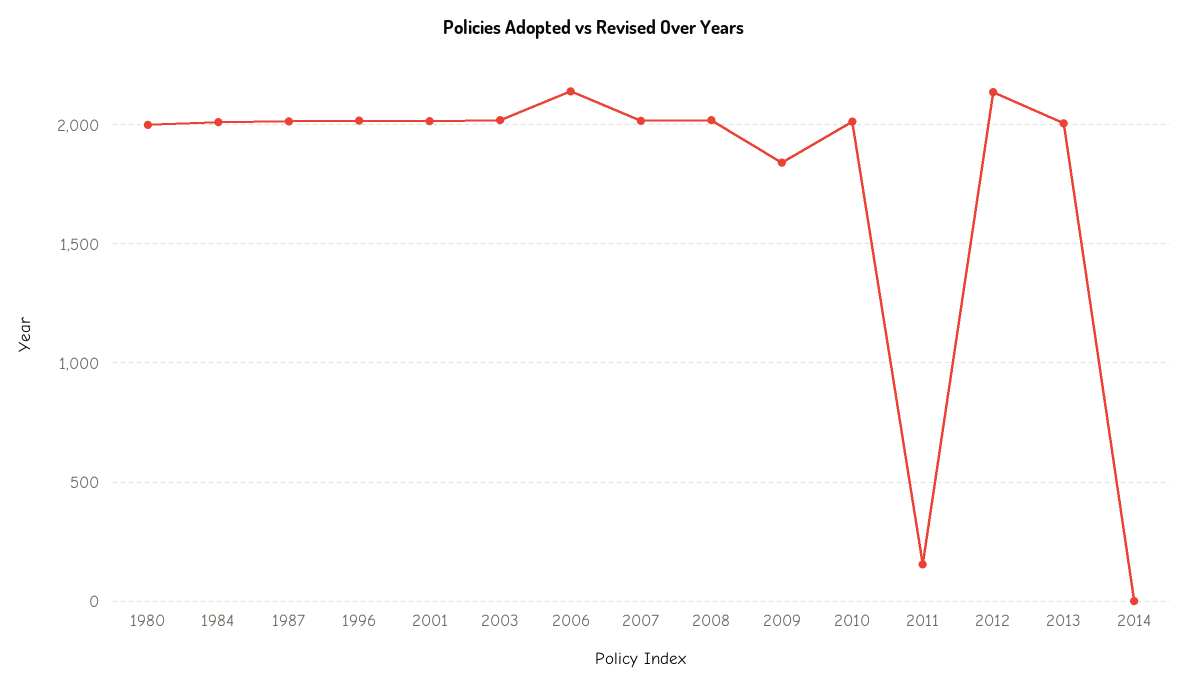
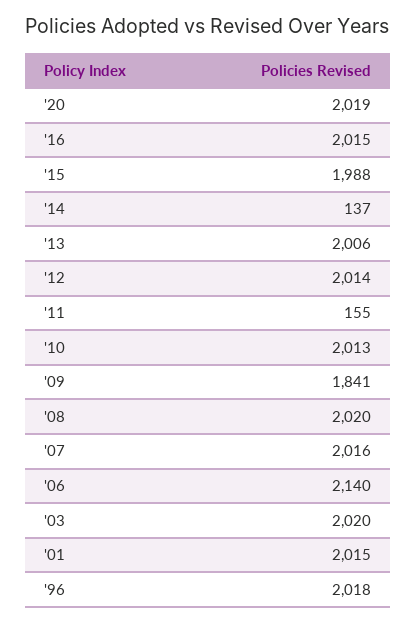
1980: 2000 -> none
1984: 2000 -> none
1987: 2000 -> none
2012: 2150 -> 2014
2014: 0 -> 137
'20: none -> 2019
'16: none -> 2015
'15: none -> 1988

